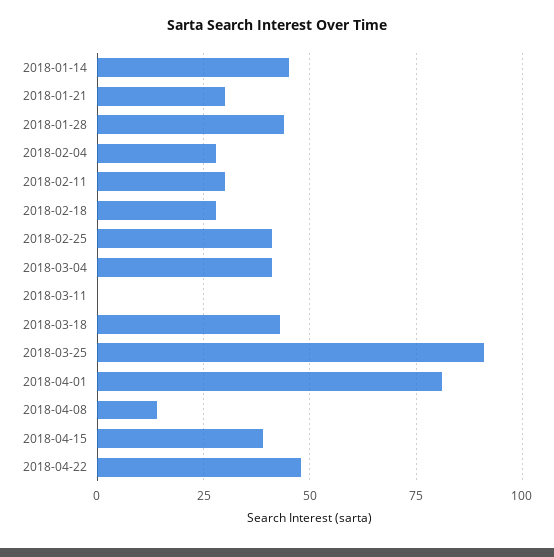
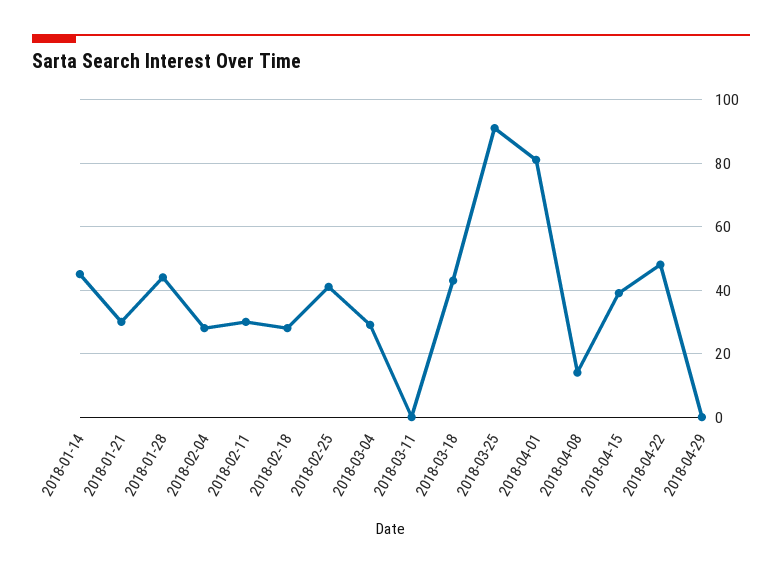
2018-03-04: 40 -> 30
2018-04-29: none -> 0

